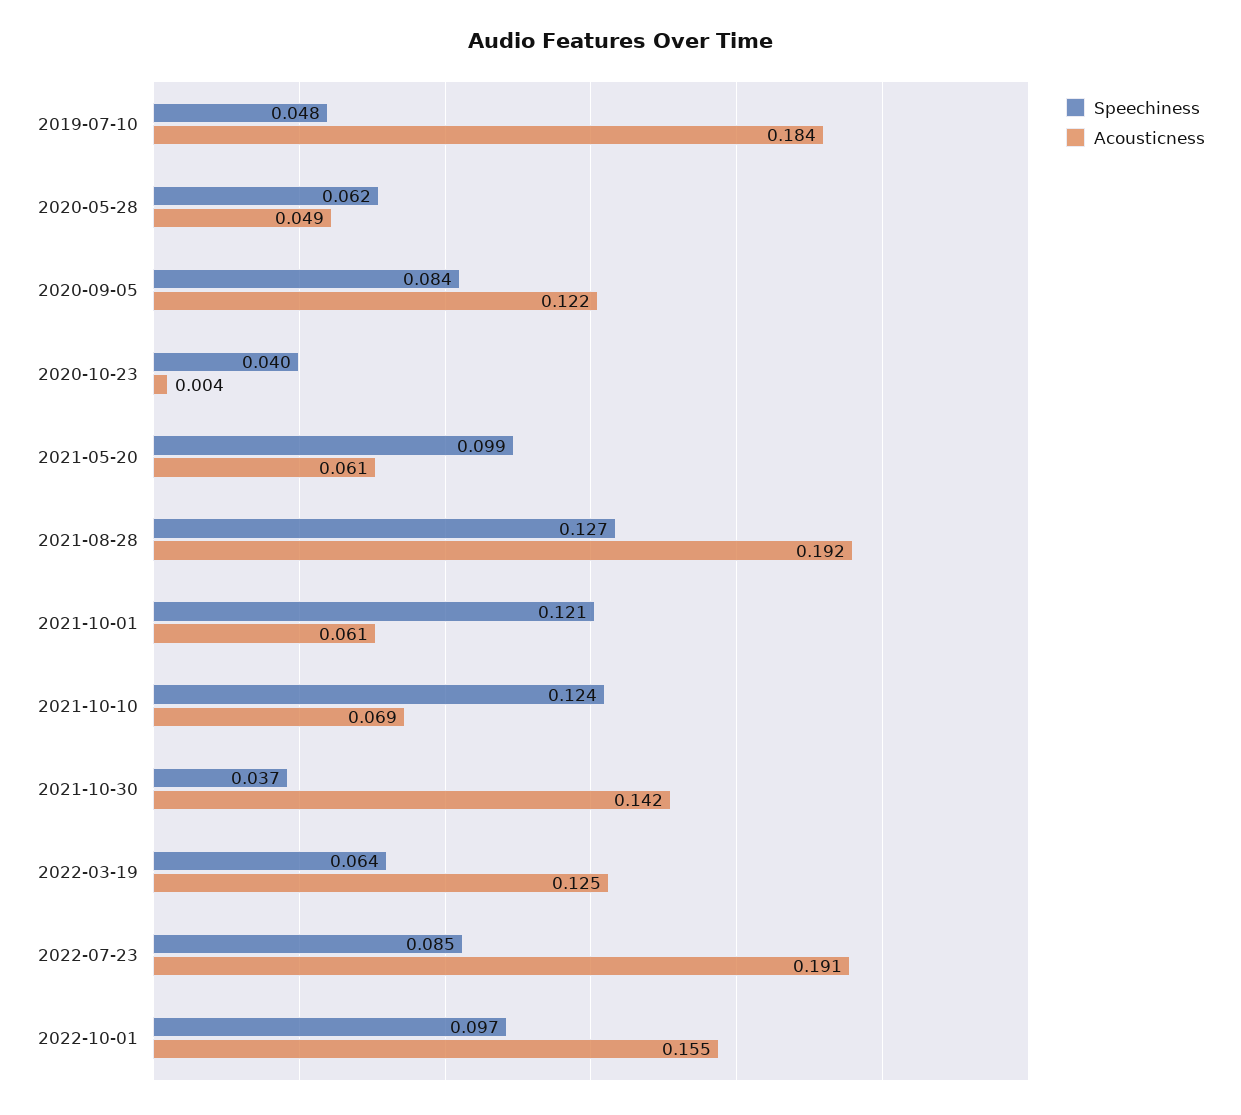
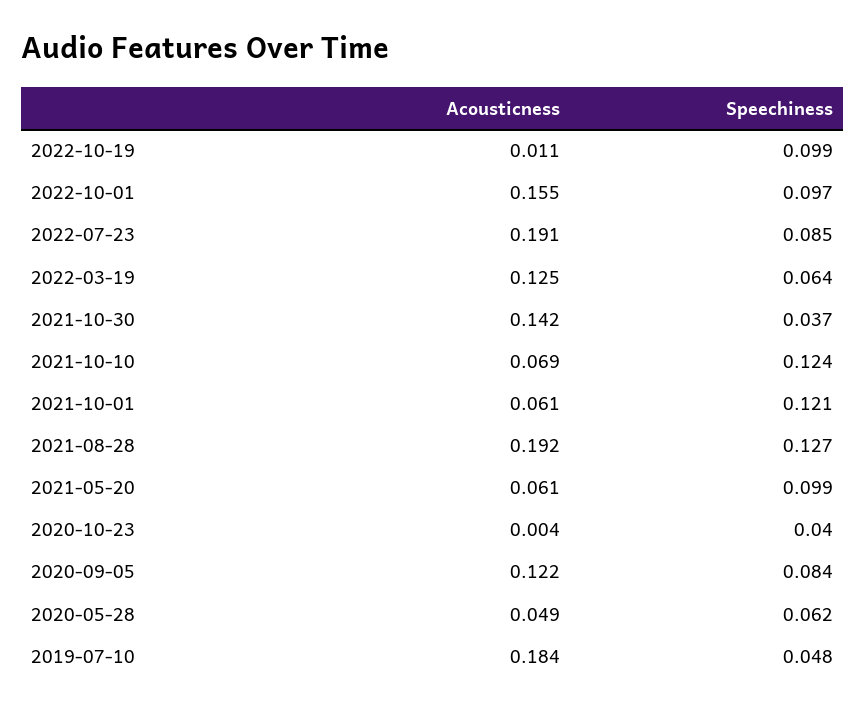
Acousticness, 2022-10-19: none -> 0.011
Speechiness, 2022-10-19: none -> 0.099

